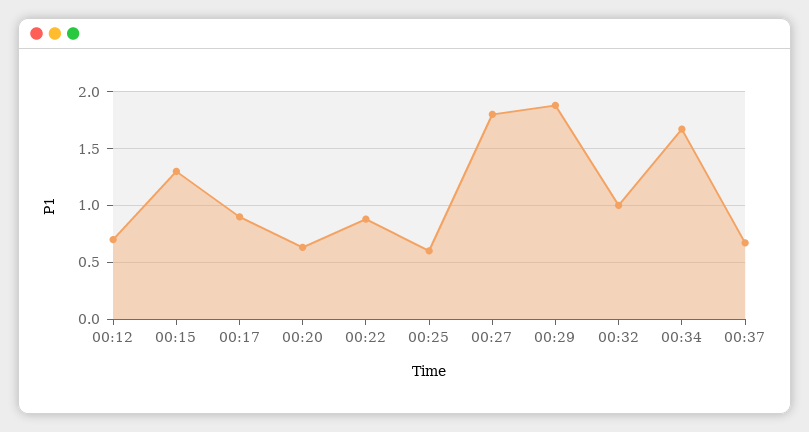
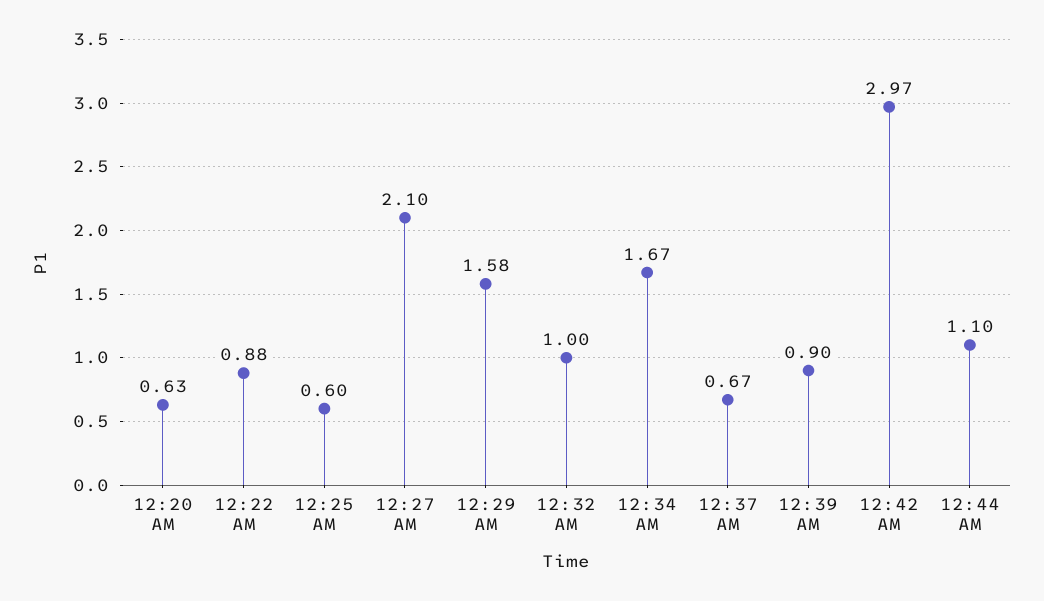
00:12: 0.7 -> none
00:15: 1.3 -> none
00:17: 0.9 -> none
00:27: 1.8 -> 2.1
00:29: 1.9 -> 1.58
12:39 AM: none -> 0.9
12:42 AM: none -> 2.97
12:44 AM: none -> 1.1

